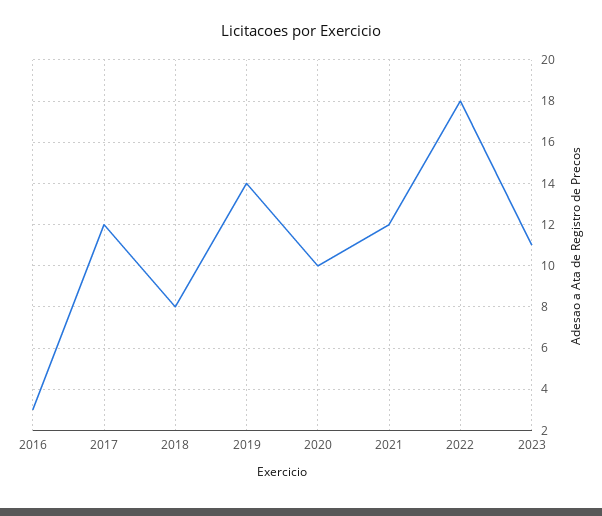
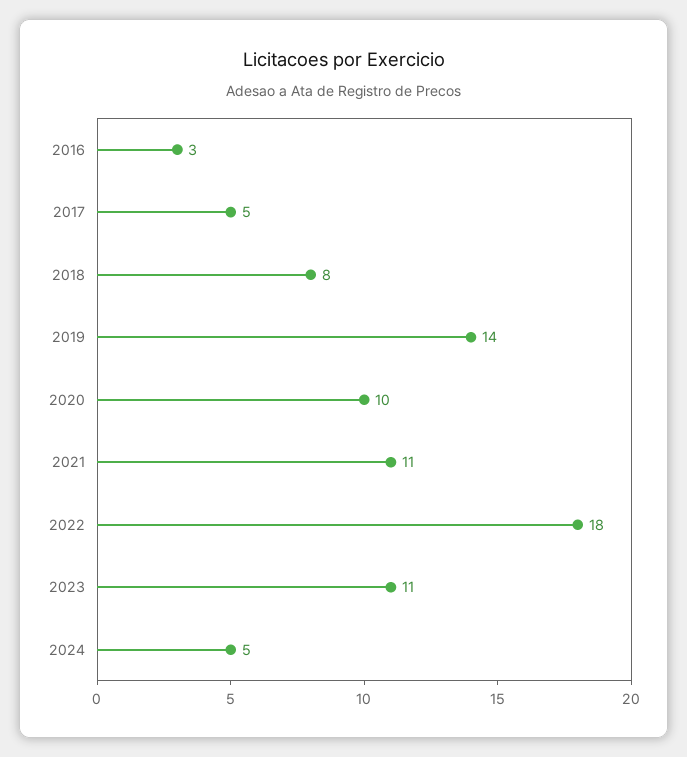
2017: 12 -> 5
2021: 12 -> 11
2024: none -> 5

